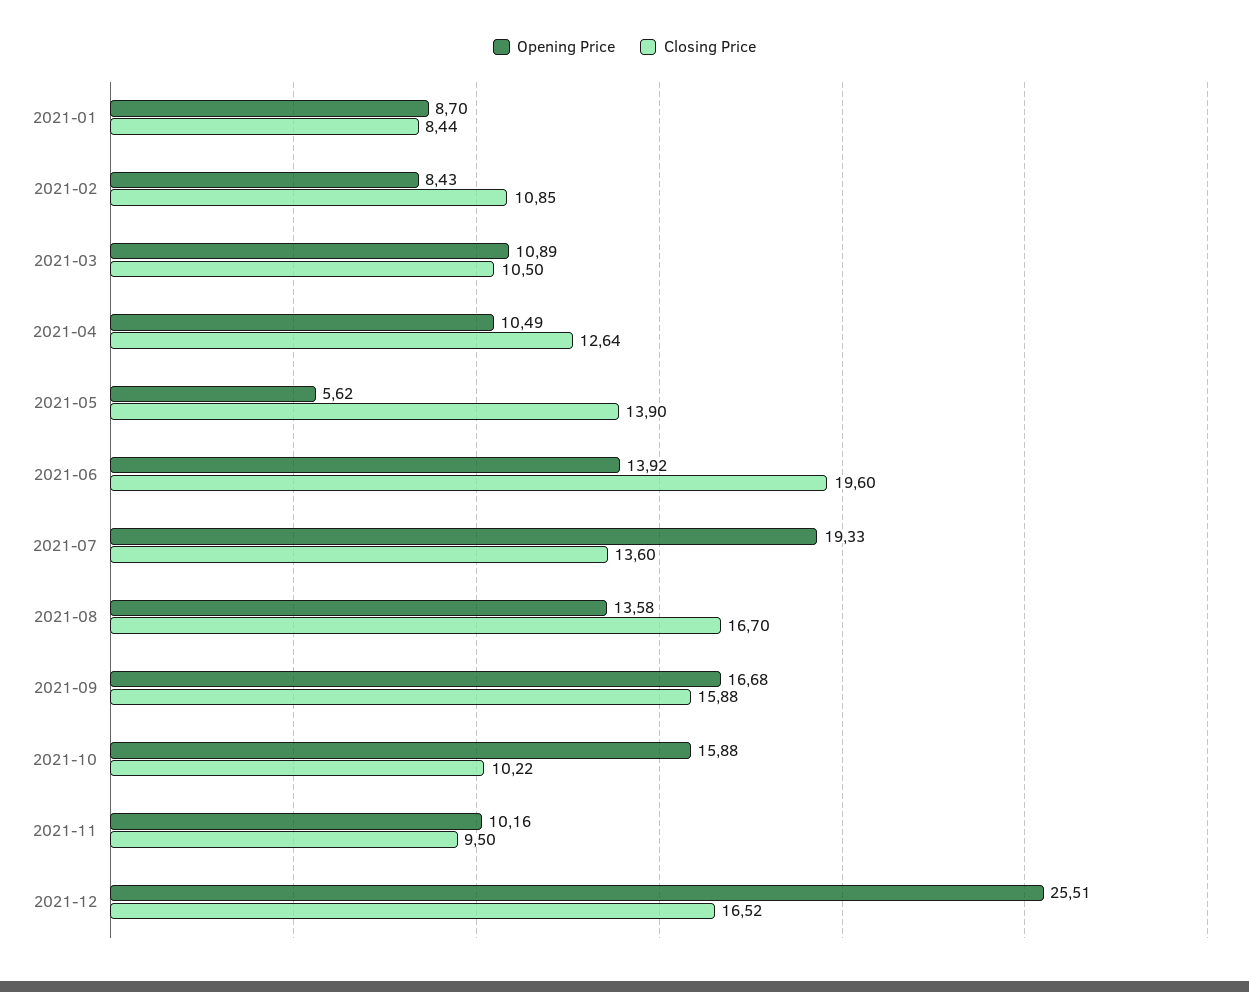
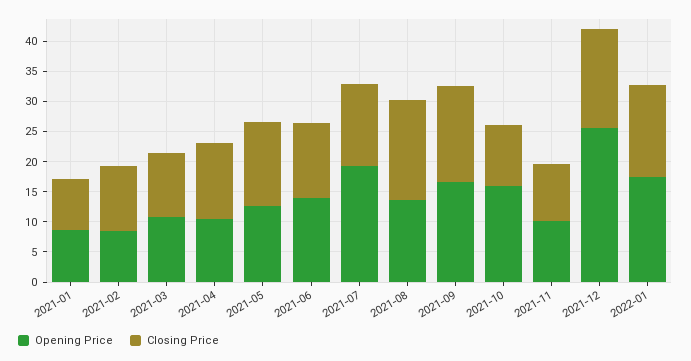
Opening Price, 2021-05: 5.62 -> 12.5
Closing Price, 2021-06: 19.6 -> 12.5
Opening Price, 2022-01: none -> 17.5
Closing Price, 2022-01: none -> 15

